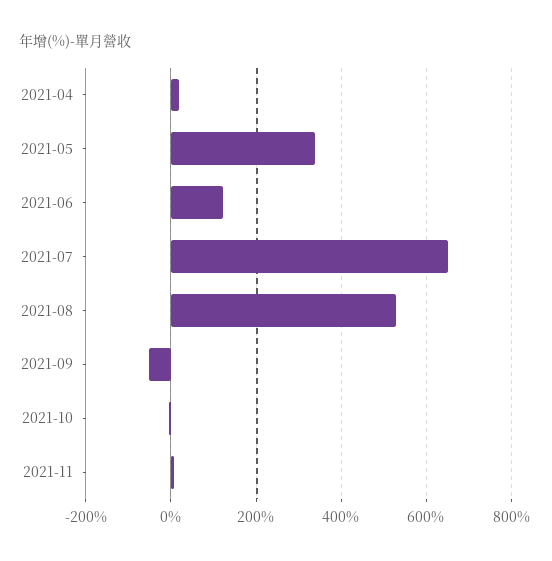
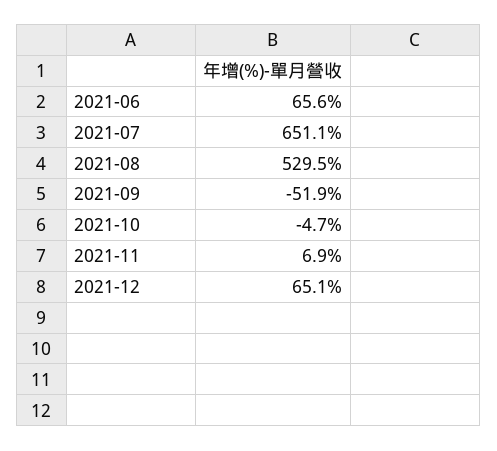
2021-04: 20 -> none
2021-05: 340 -> none
2021-06: 120 -> 65.6
2021-12: none -> 65.1

